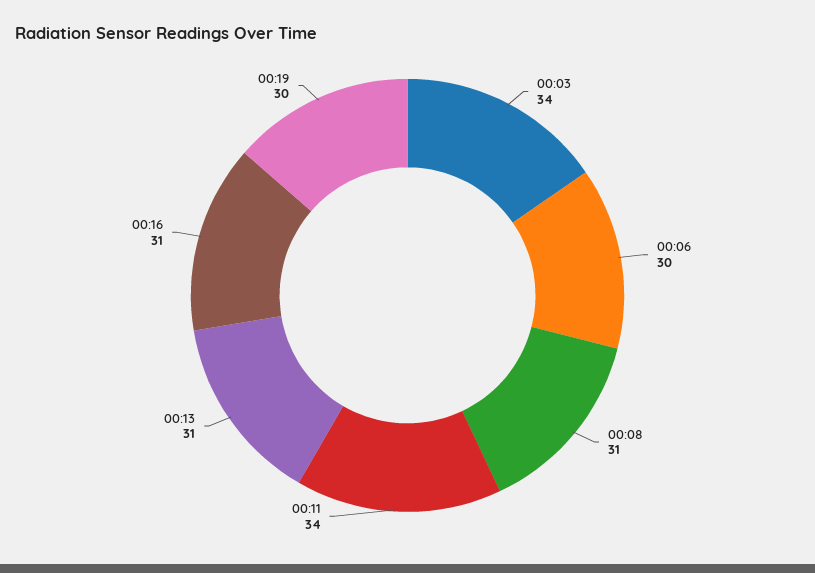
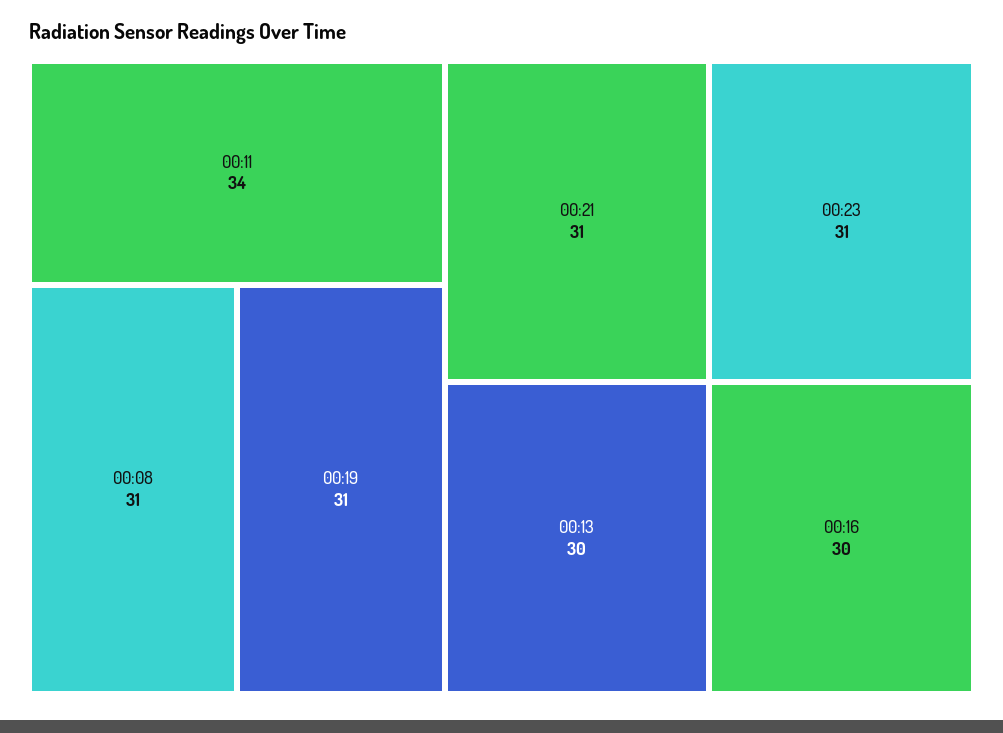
00:03: 34 -> none
00:06: 30 -> none
00:13: 31 -> 30
00:16: 31 -> 30
00:19: 30 -> 31
00:21: none -> 31
00:23: none -> 31

